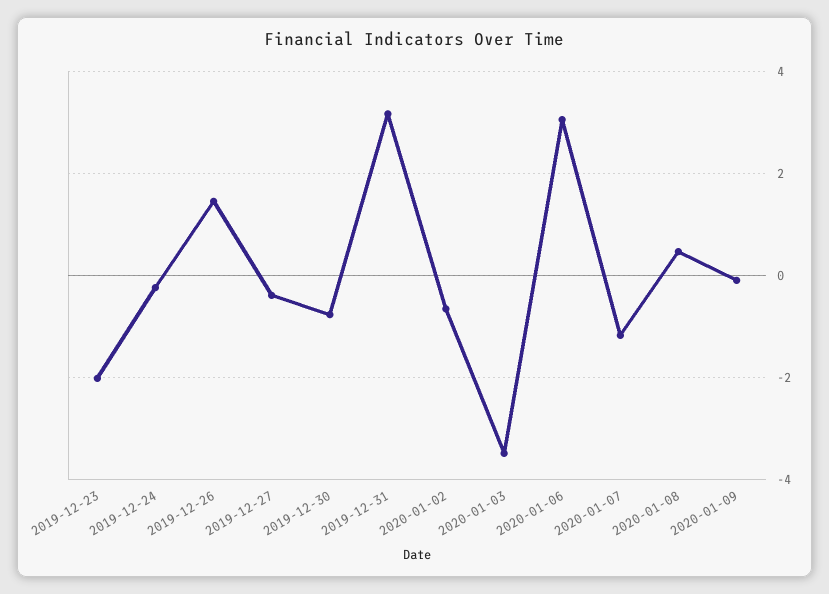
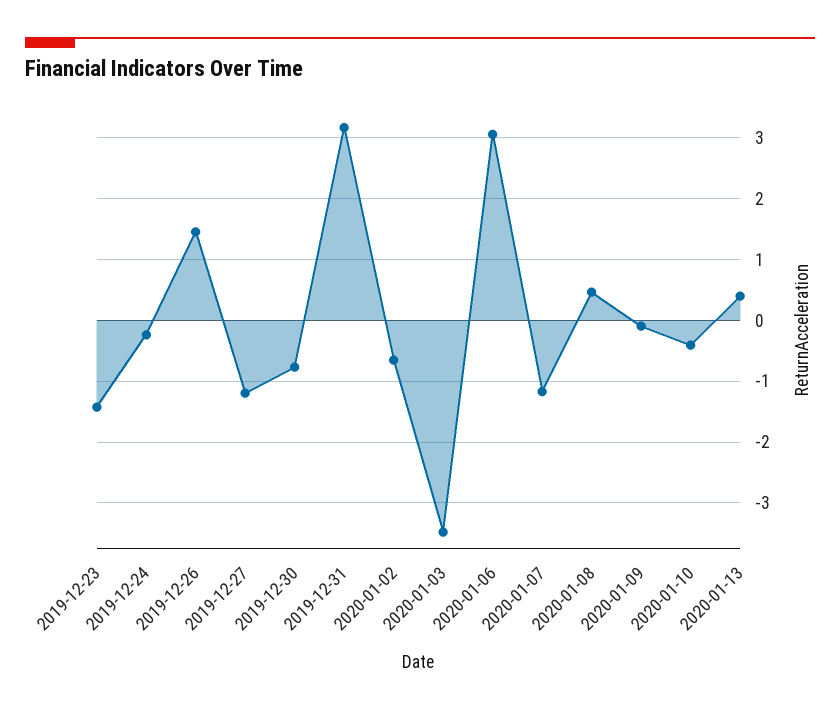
2019-12-23: -2 -> -1.4
2019-12-27: -0.4 -> -1.2
2020-01-10: none -> -0.4
2020-01-13: none -> 0.4

